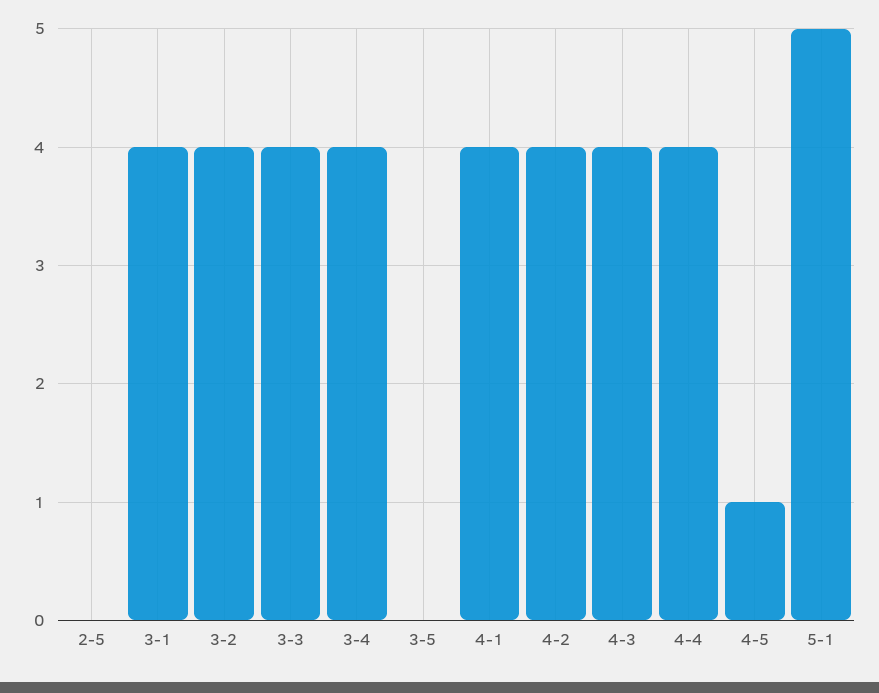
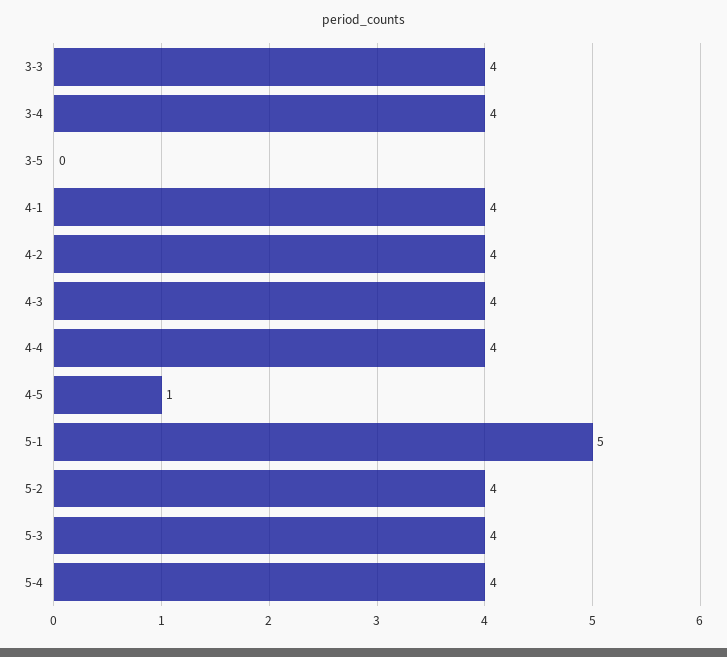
2-5: 0 -> none
3-1: 4 -> none
3-2: 4 -> none
5-2: none -> 4
5-3: none -> 4
5-4: none -> 4

